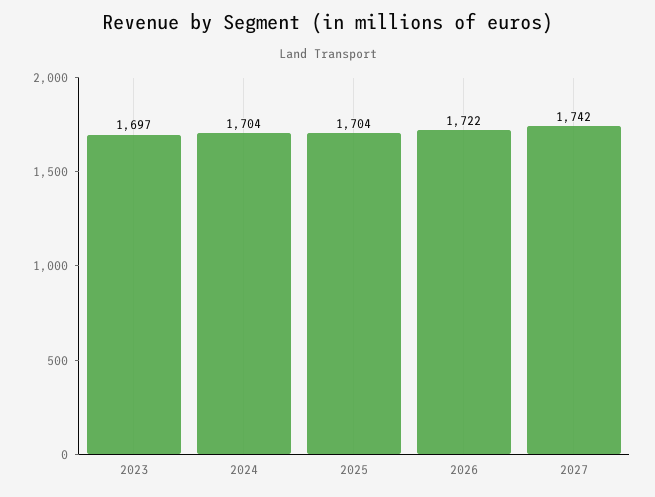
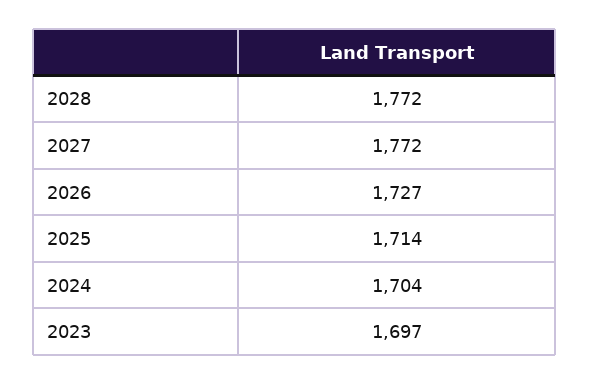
2025: 1704 -> 1714
2026: 1722 -> 1727
2027: 1742 -> 1772
2028: none -> 1772

